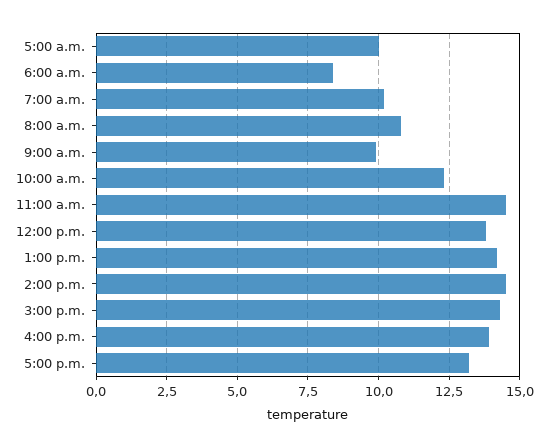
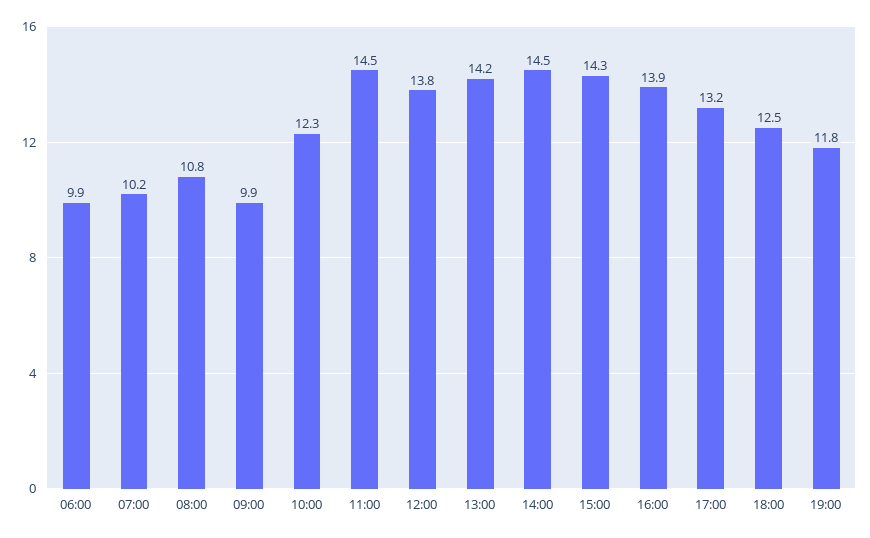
5:00 a.m.: 10 -> none
6:00 a.m.: 8.5 -> 9.9
18:00: none -> 12.5
19:00: none -> 11.8

